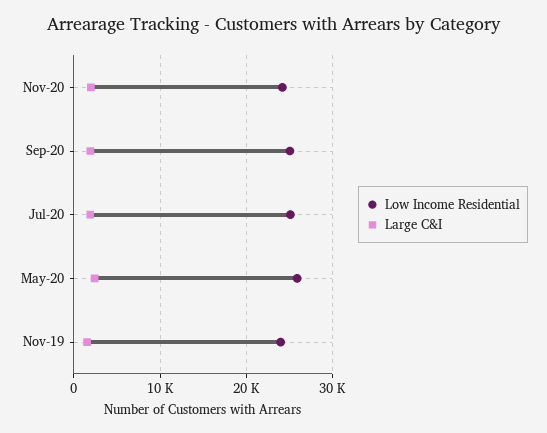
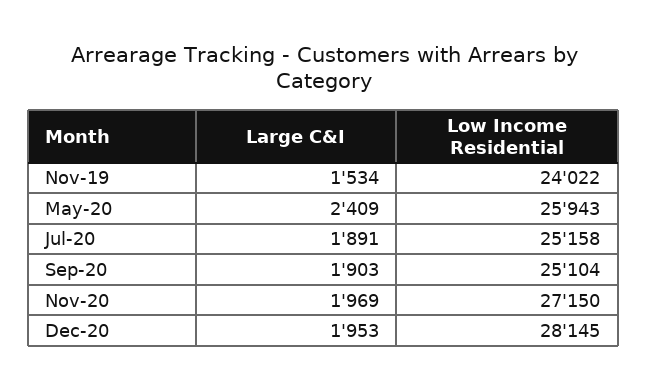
Low Income Residential, Nov-20: 24000 -> 27150
Large C&I, Dec-20: none -> 1953
Low Income Residential, Dec-20: none -> 28145

